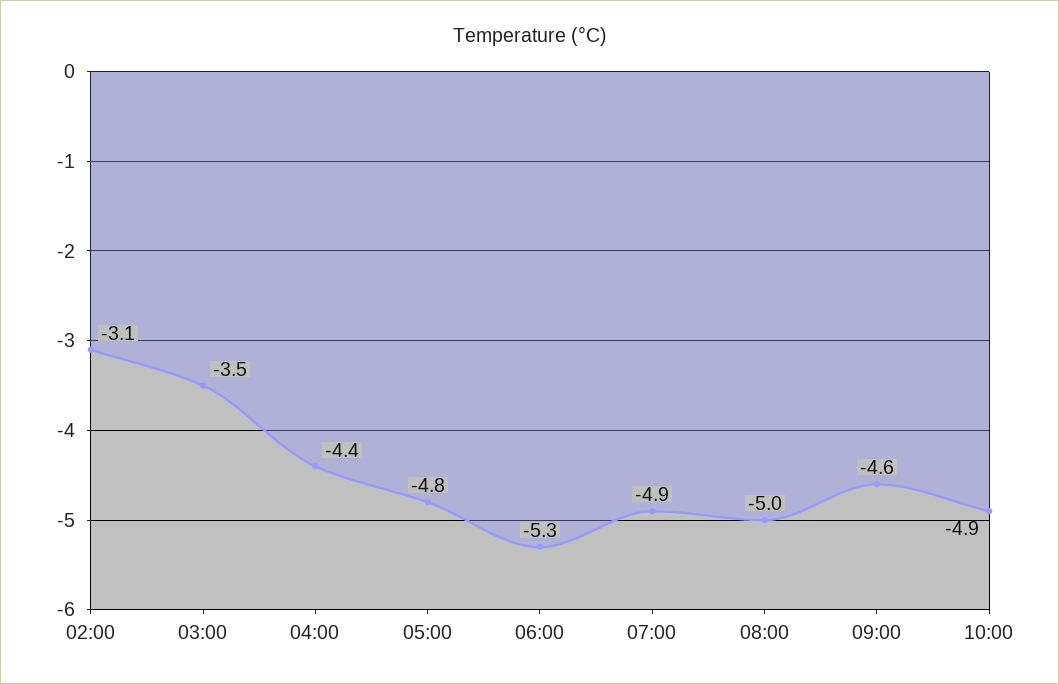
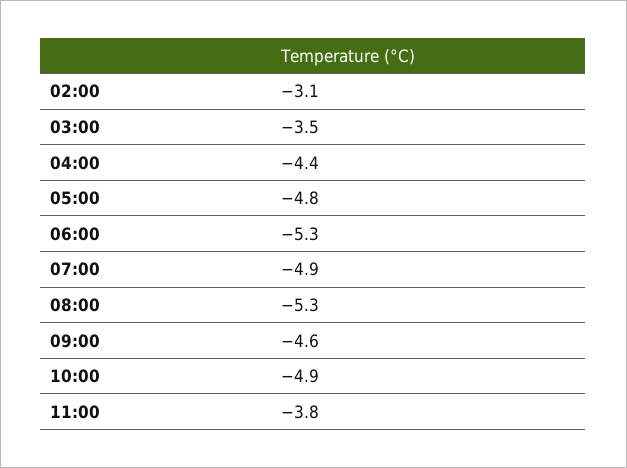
08:00: -5 -> -5.3
11:00: none -> -3.8

